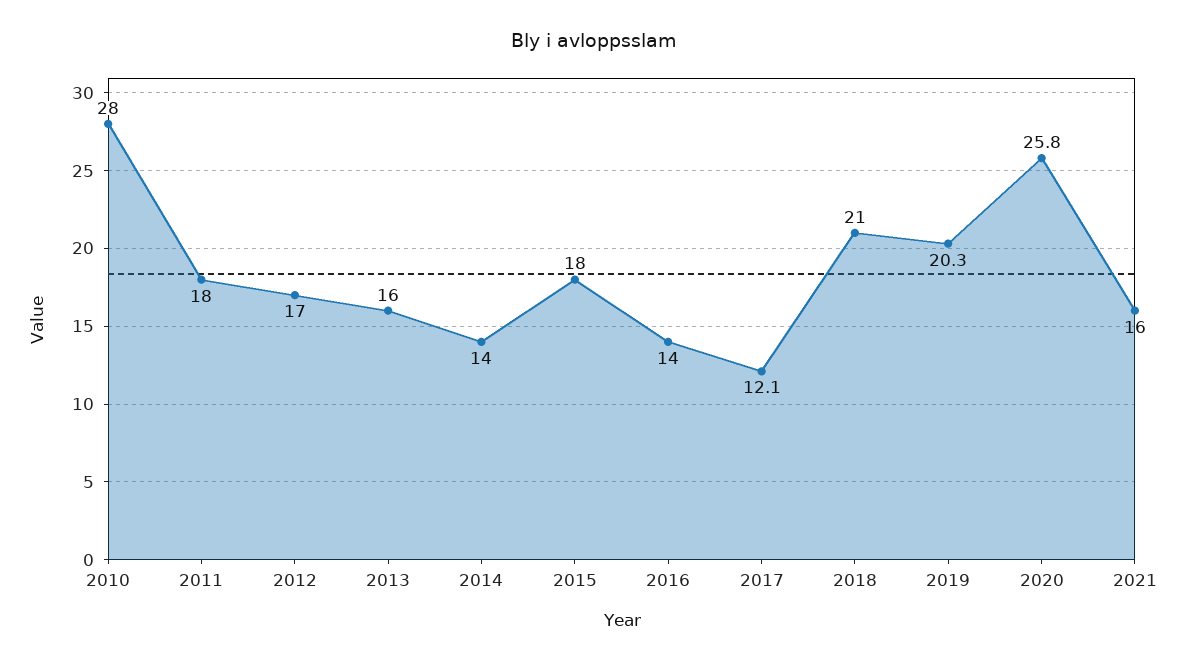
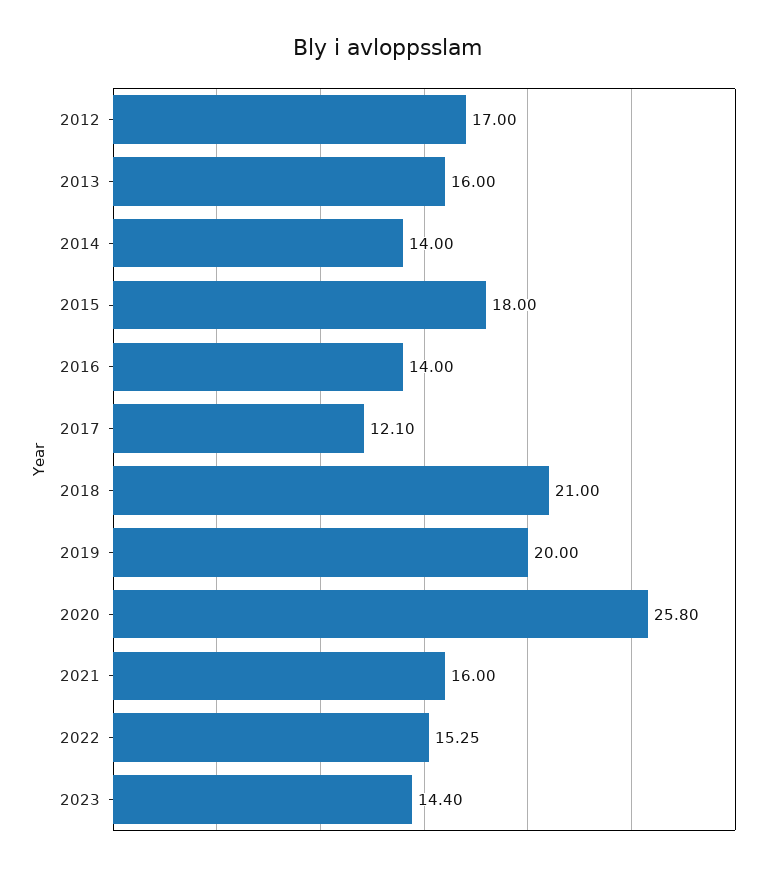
2010: 28 -> none
2011: 18 -> none
2019: 20.3 -> 20
2022: none -> 15.25
2023: none -> 14.4

